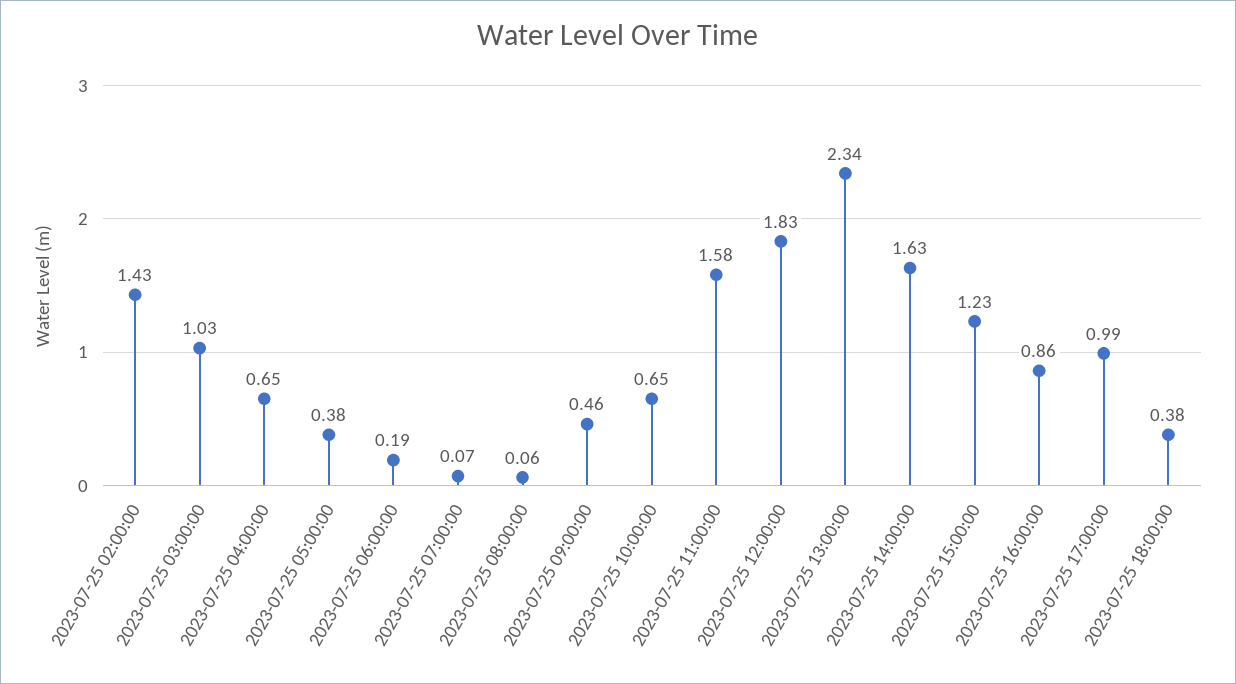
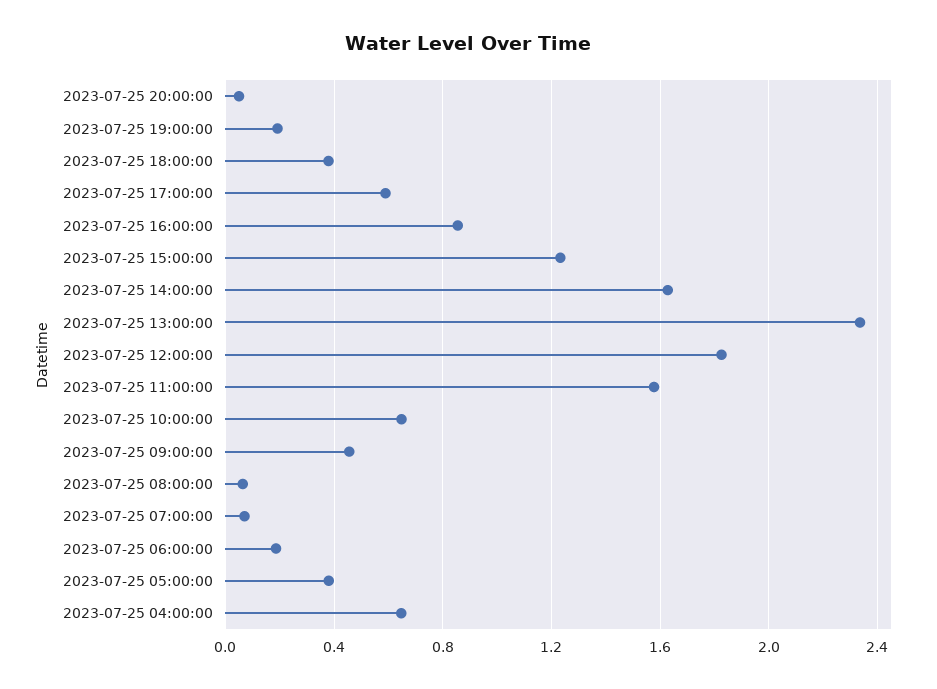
2023-07-25 02:00:00: 1.43 -> none
2023-07-25 03:00:00: 1.03 -> none
2023-07-25 17:00:00: 0.99 -> 0.6
2023-07-25 20:00:00: none -> 0.05
2023-07-25 19:00:00: none -> 0.2

